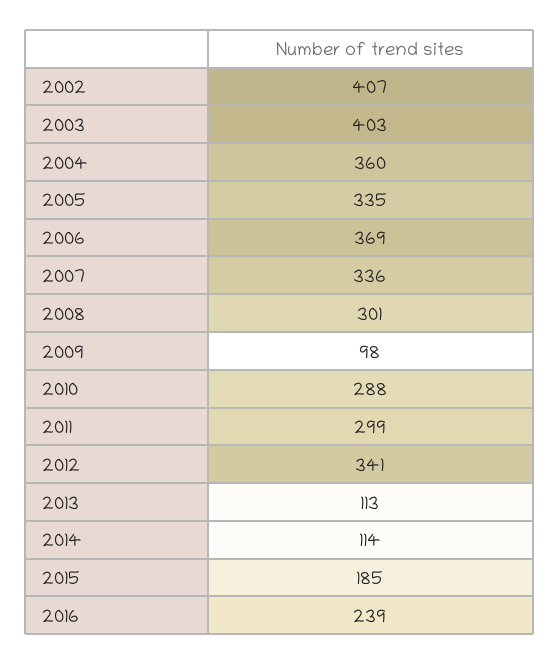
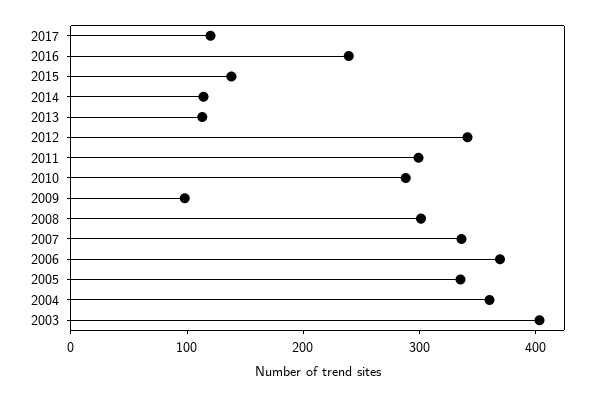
2002: 407 -> none
2015: 185 -> 140
2017: none -> 120

